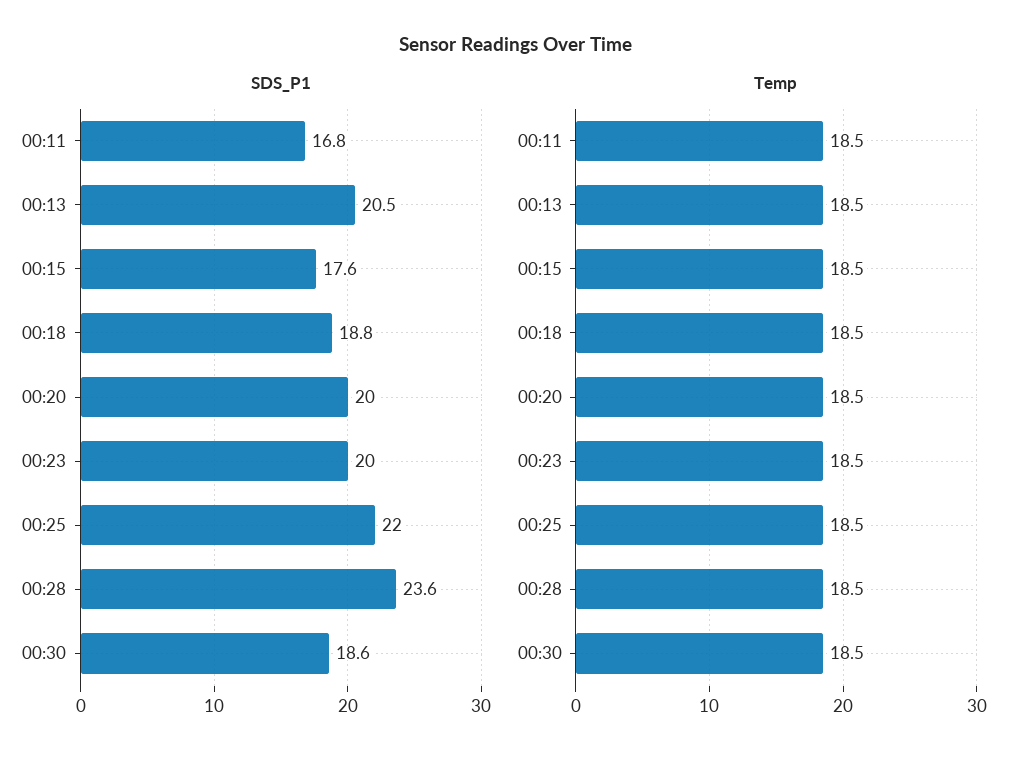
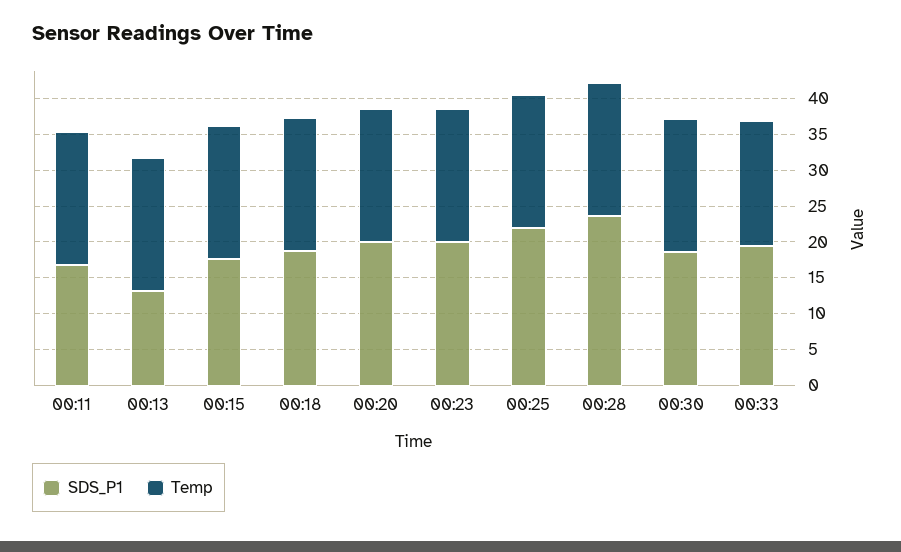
SDS_P1, 00:13: 20.5 -> 12.5
SDS_P1, 00:33: none -> 20
Temp, 00:33: none -> 17.5

